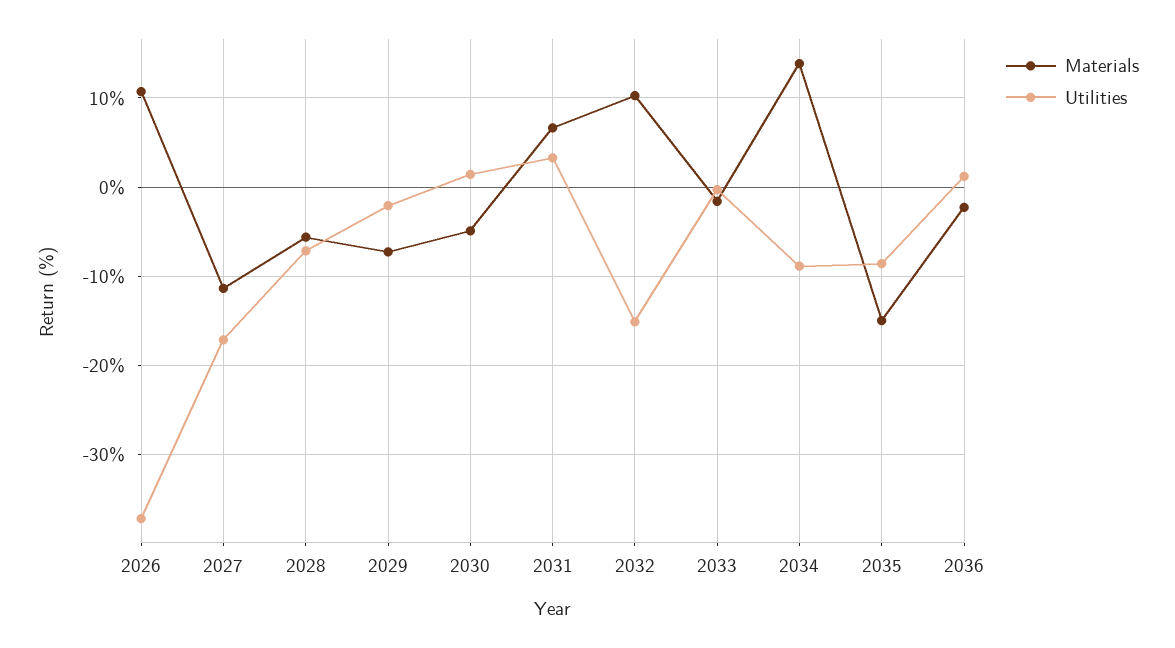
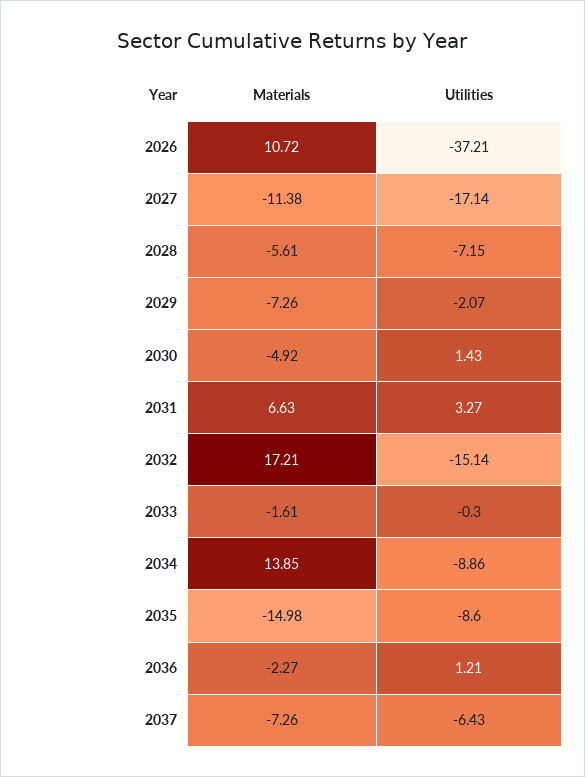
Materials, 2032: 10 -> 17.21
Materials, 2037: none -> -7.26
Utilities, 2037: none -> -6.43

